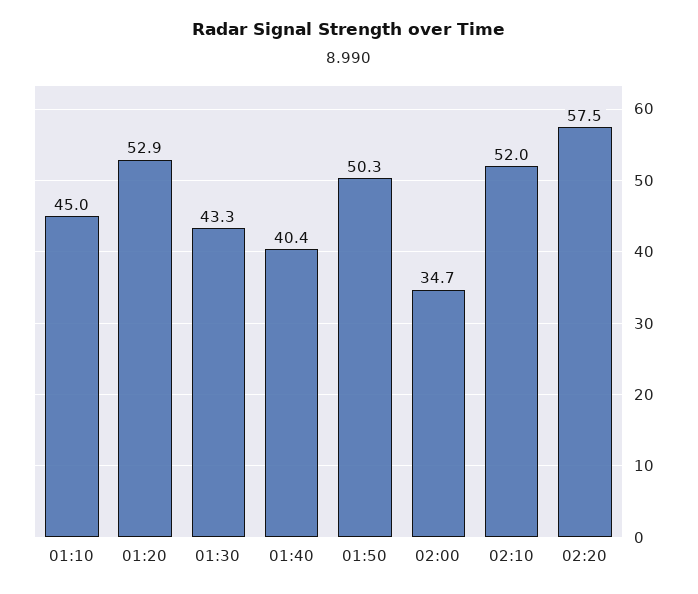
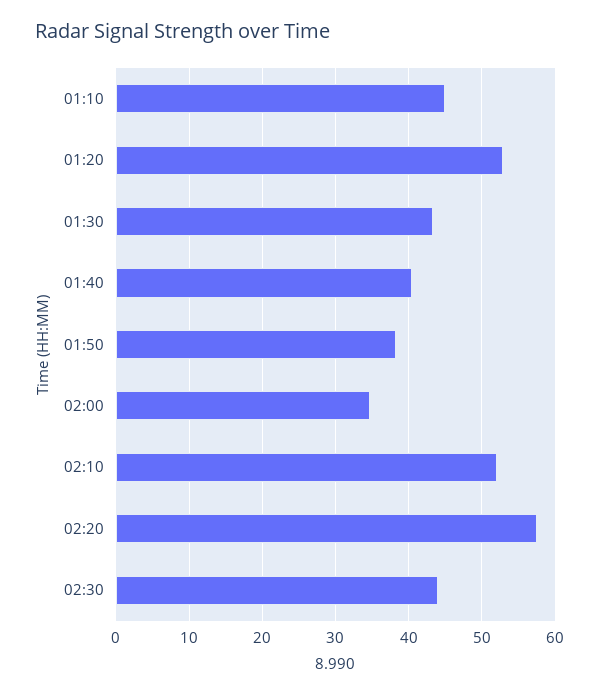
01:50: 50.3 -> 38
02:30: none -> 44

